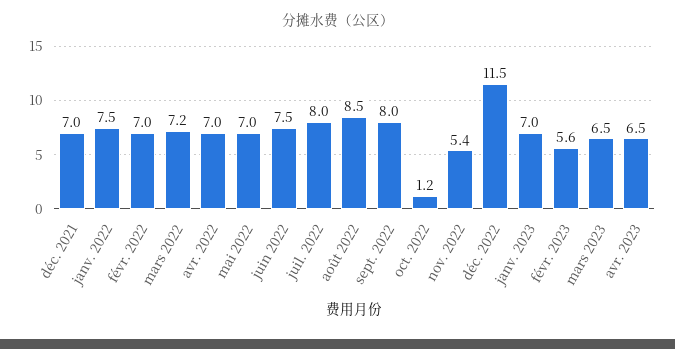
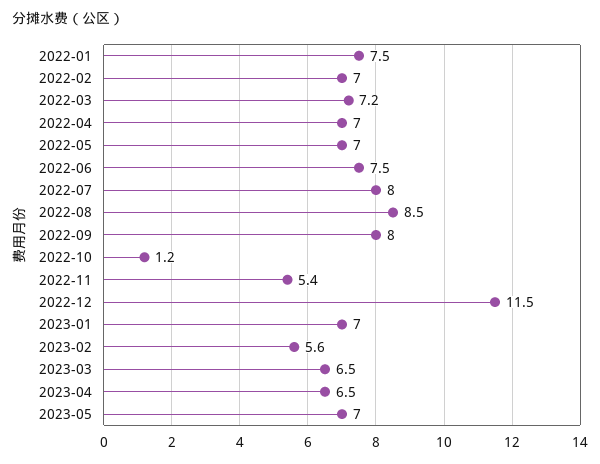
déc. 2021: 7 -> none
2023-05: none -> 7

